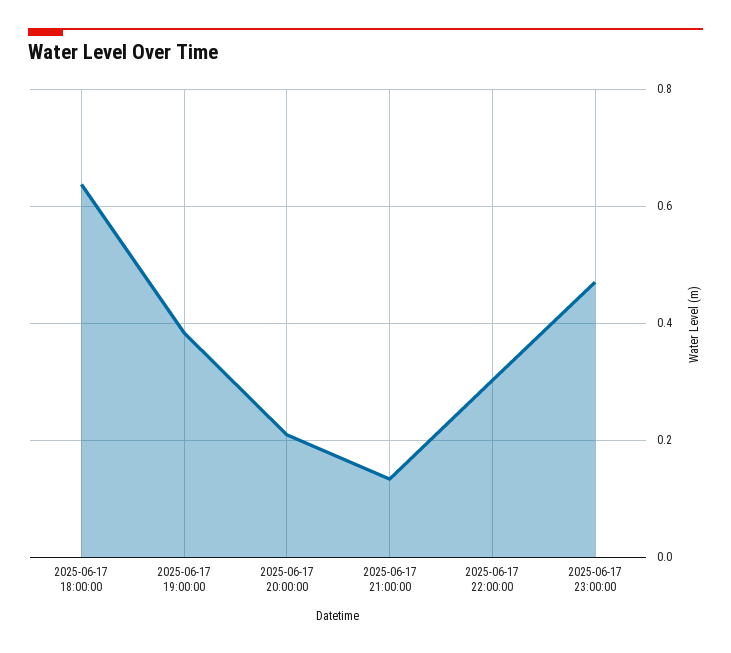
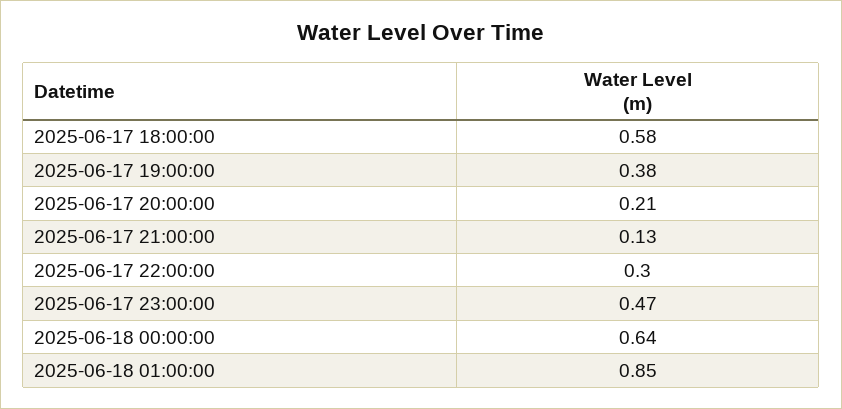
2025-06-17 18:00:00: 0.64 -> 0.58
2025-06-18 00:00:00: none -> 0.64
2025-06-18 01:00:00: none -> 0.85

